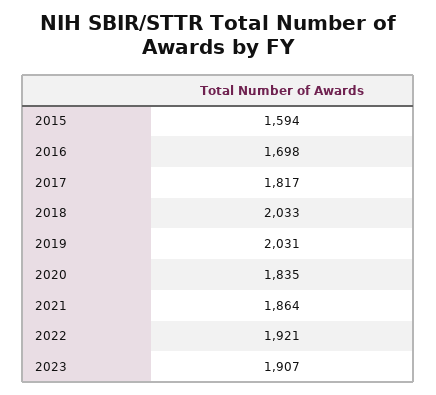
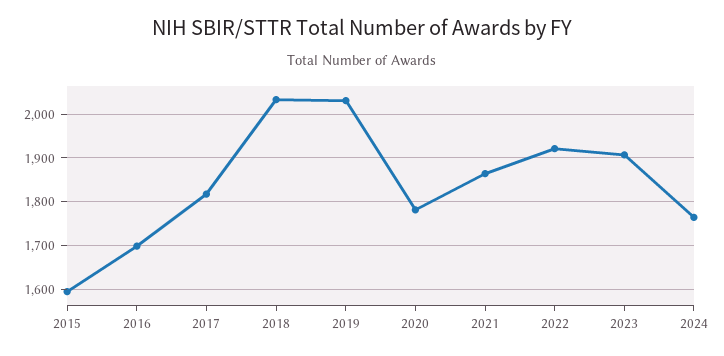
2020: 1835 -> 1780
2024: none -> 1760

